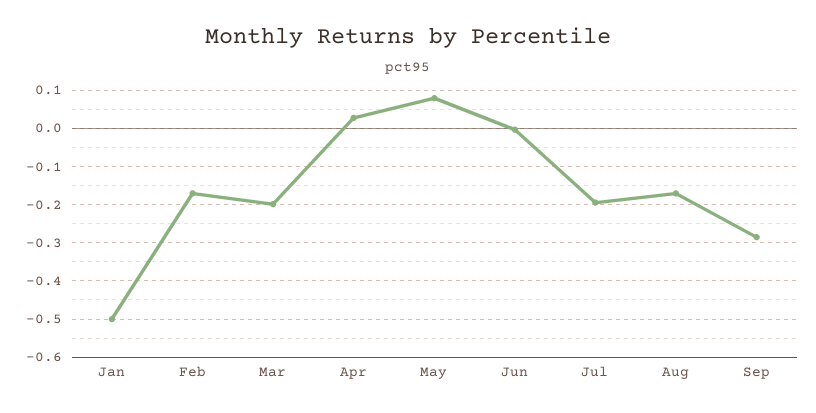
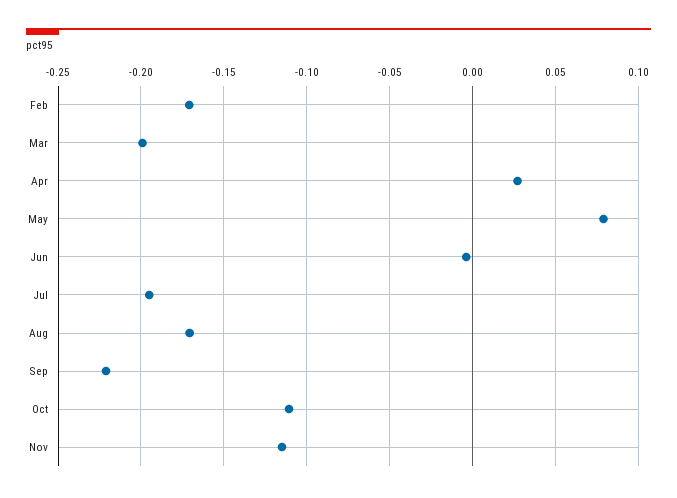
Jan: -0.5 -> none
Sep: -0.28 -> -0.22
Oct: none -> -0.11
Nov: none -> -0.115

